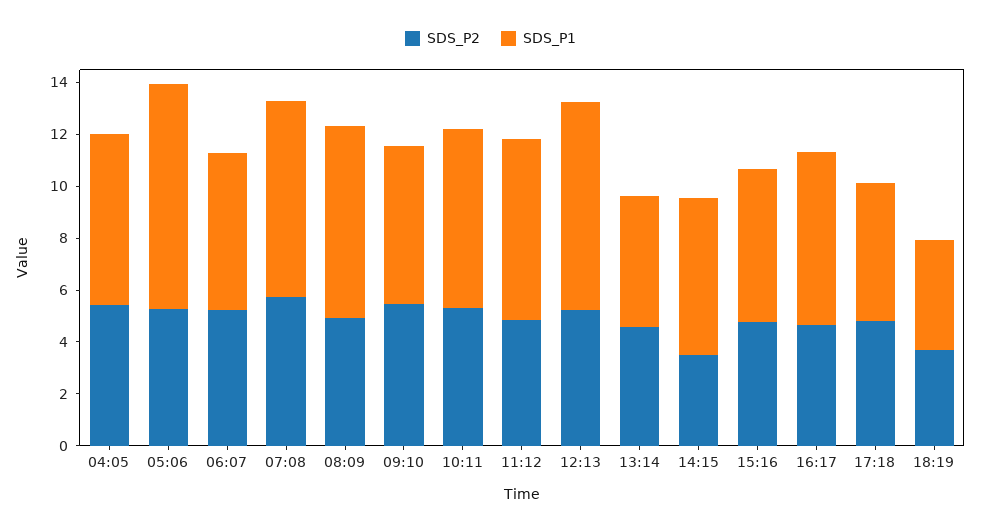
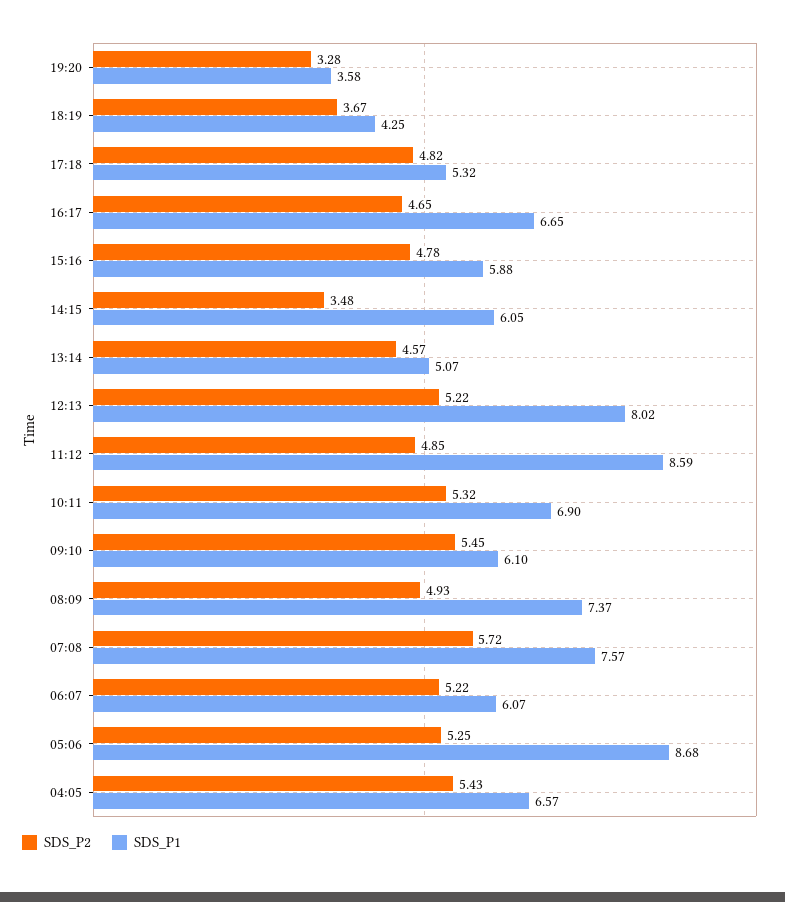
SDS_P1, 11:12: 7 -> 8.59
SDS_P2, 19:20: none -> 3.28
SDS_P1, 19:20: none -> 3.58

